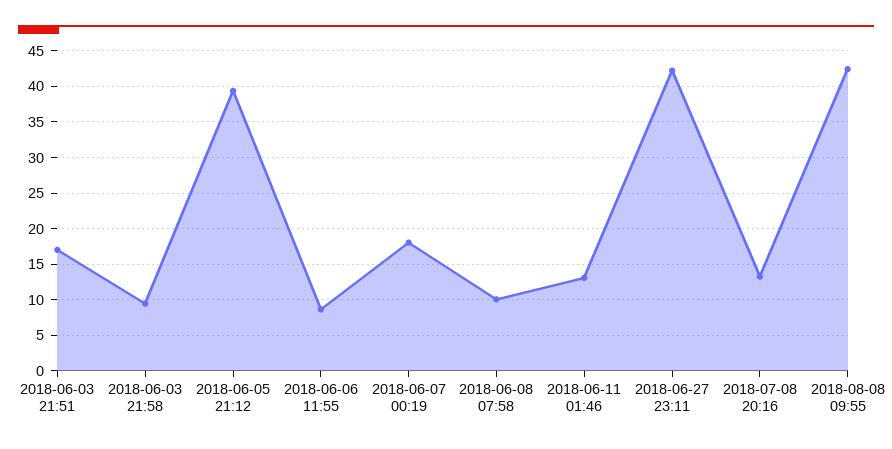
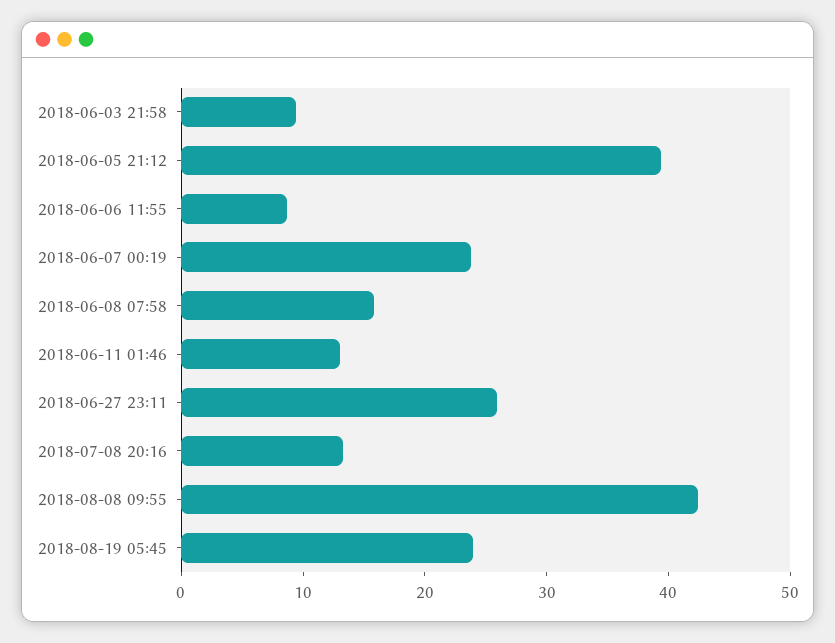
2018-06-03 21:51: 17 -> none
2018-06-07 00:19: 18 -> 24
2018-06-08 07:58: 10 -> 16
2018-06-27 23:11: 42 -> 26
2018-08-19 05:45: none -> 24

